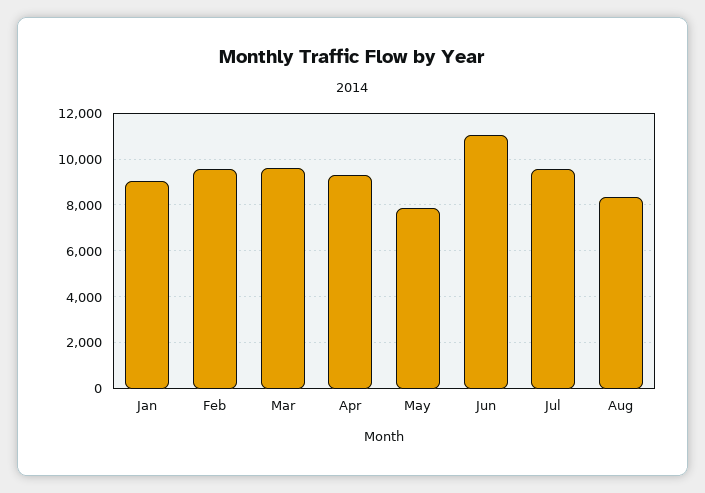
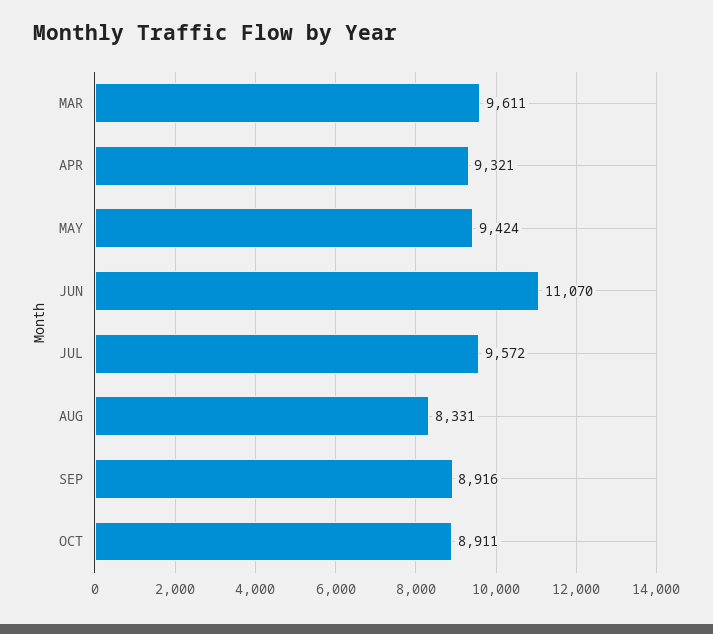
Jan: 9000 -> none
Feb: 9500 -> none
May: 8000 -> 9424
SEP: none -> 8916
OCT: none -> 8911

